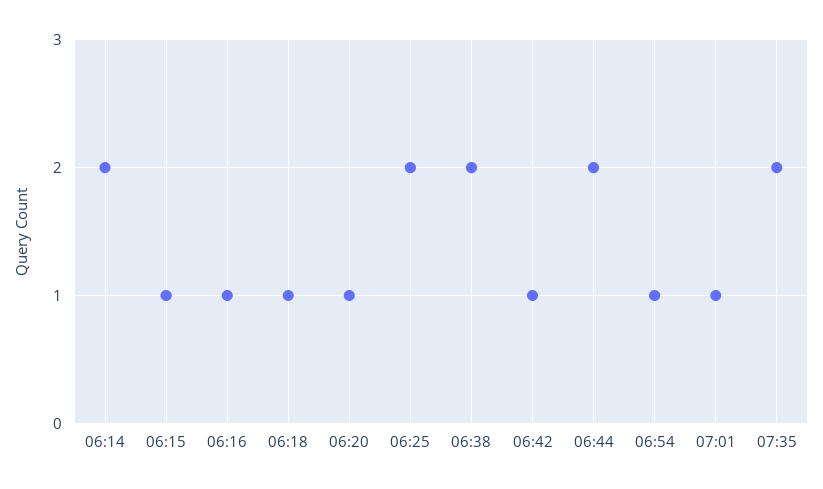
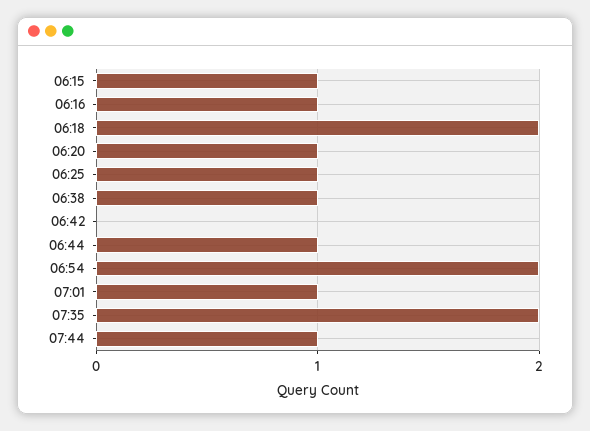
06:14: 2 -> none
06:18: 1 -> 2
06:25: 2 -> 1
06:38: 2 -> 1
06:42: 1 -> 0
06:44: 2 -> 1
06:54: 1 -> 2
07:44: none -> 1

